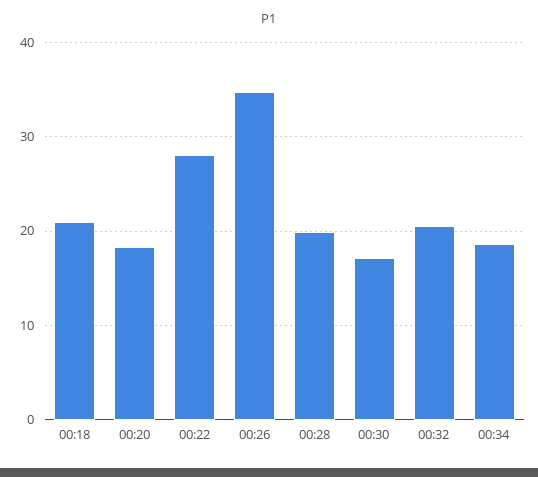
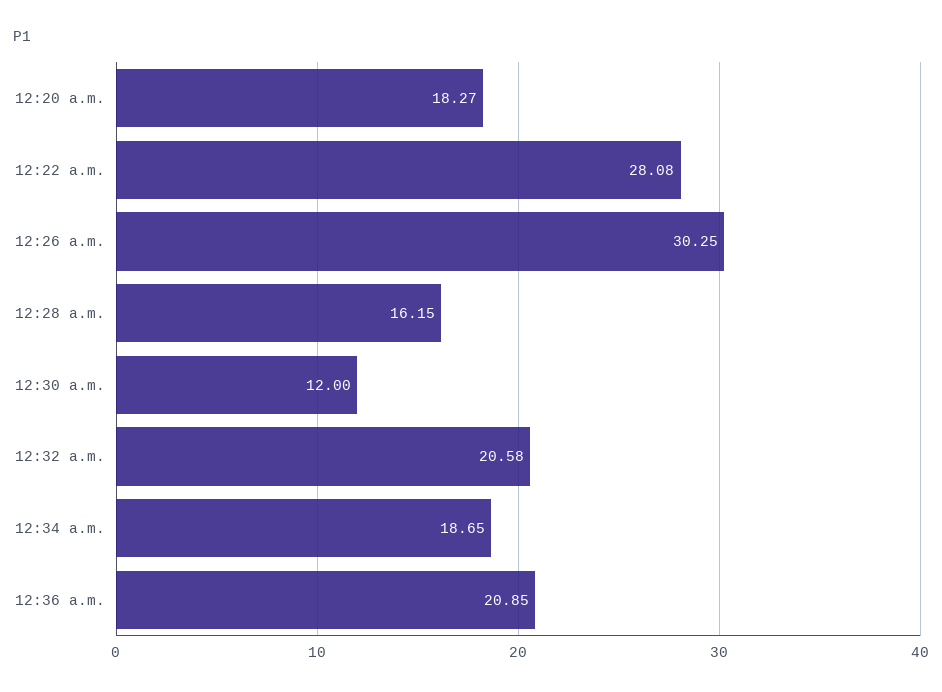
00:18: 21 -> none
00:26: 35 -> 30.25
00:28: 20 -> 16.15
00:30: 17 -> 12
12:36 a.m.: none -> 20.85

